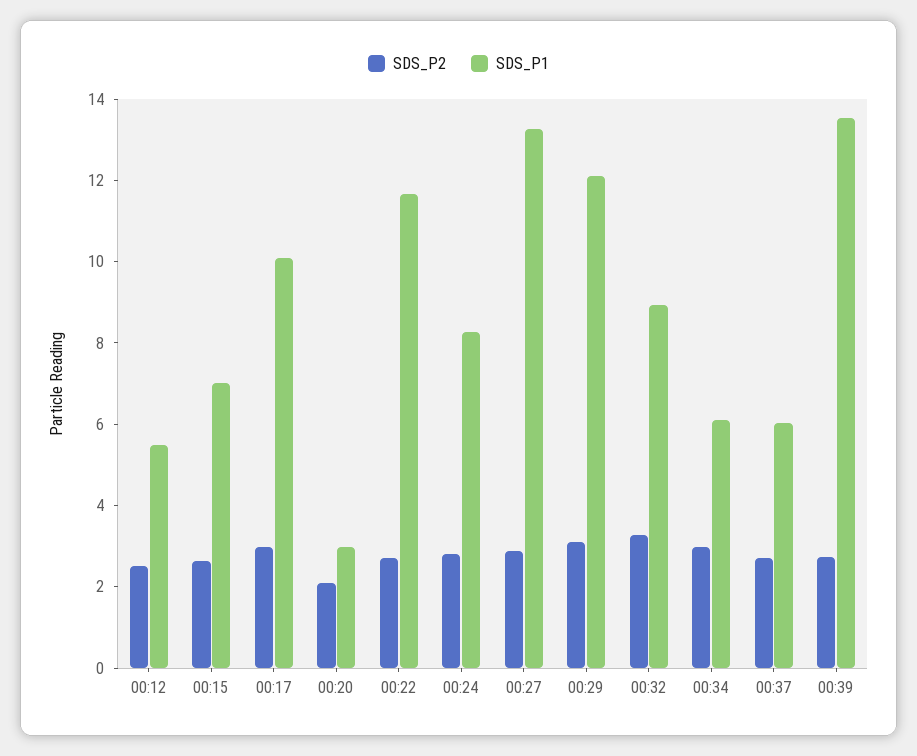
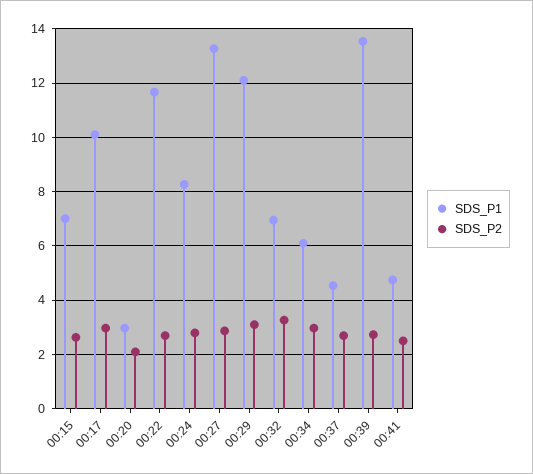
SDS_P2, 00:12: 2.5 -> none
SDS_P1, 00:12: 5.5 -> none
SDS_P1, 00:32: 9 -> 7
SDS_P1, 00:37: 6 -> 4.5
SDS_P1, 00:41: none -> 4.75
SDS_P2, 00:41: none -> 2.5

